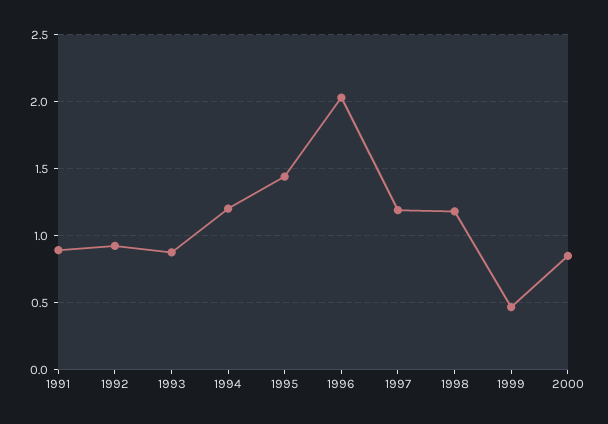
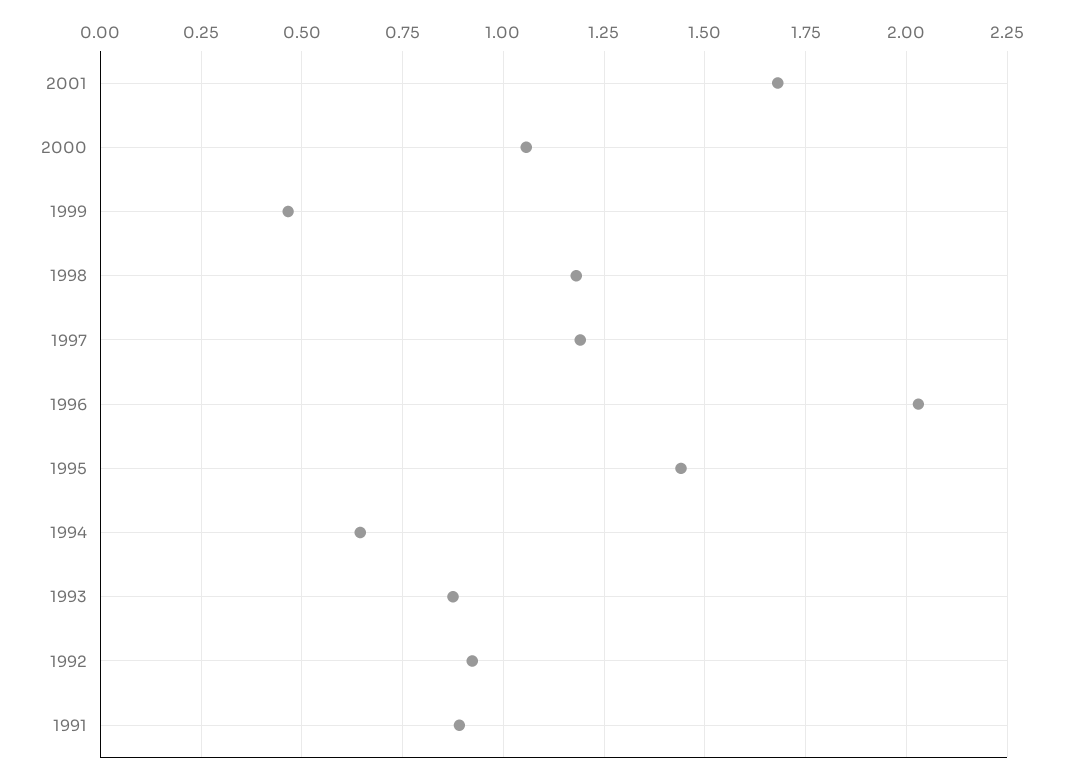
1994: 1.2 -> 0.65
2000: 0.85 -> 1.05
2001: none -> 1.675

